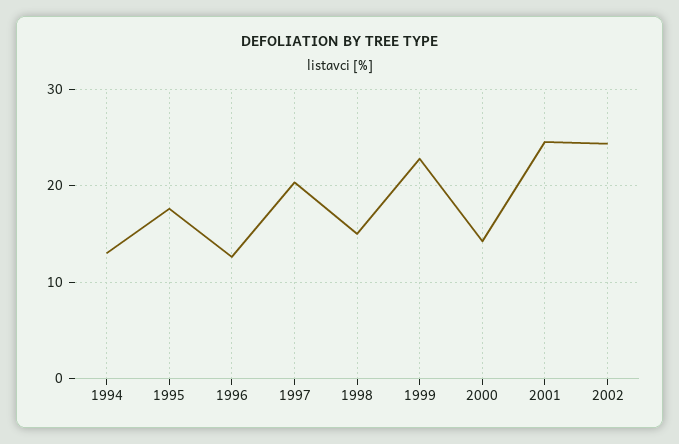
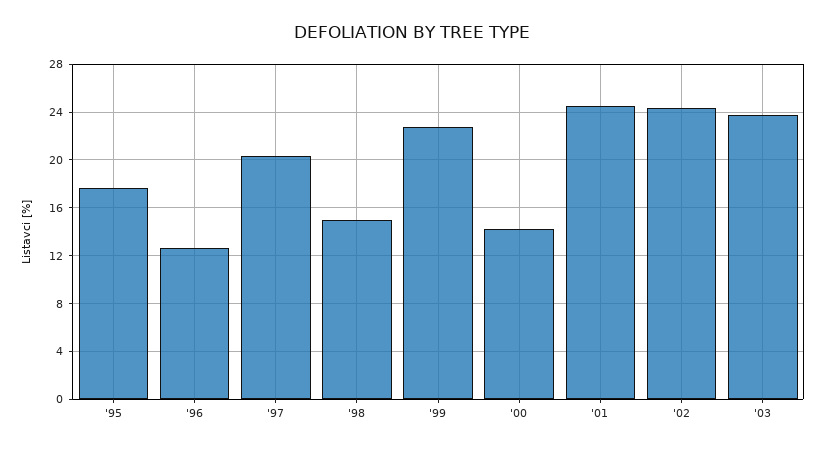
1994: 13 -> none
'03: none -> 24

